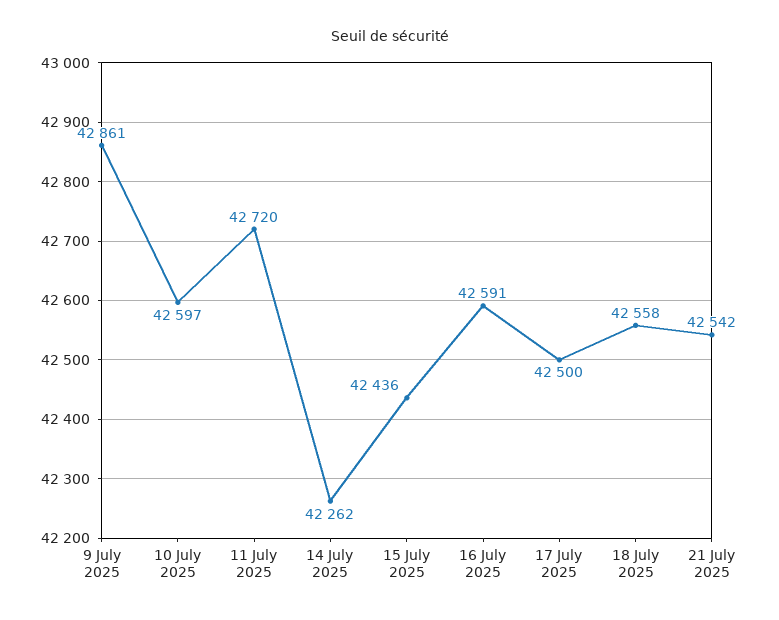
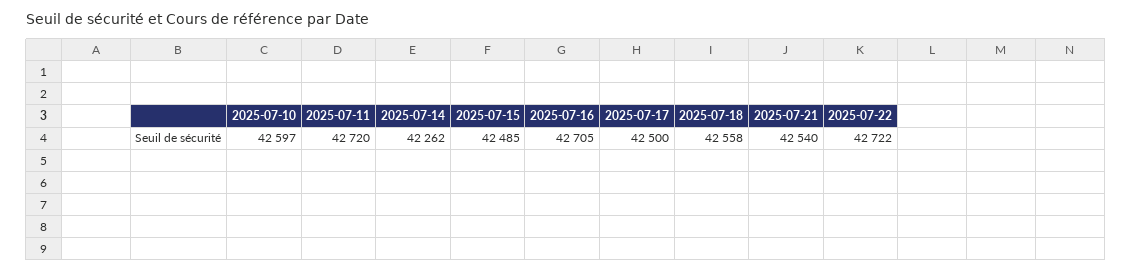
9 July 2025: 42861 -> none
15 July 2025: 42436 -> 42485
16 July 2025: 42591 -> 42705
21 July 2025: 42542 -> 42540
2025-07-22: none -> 42722

